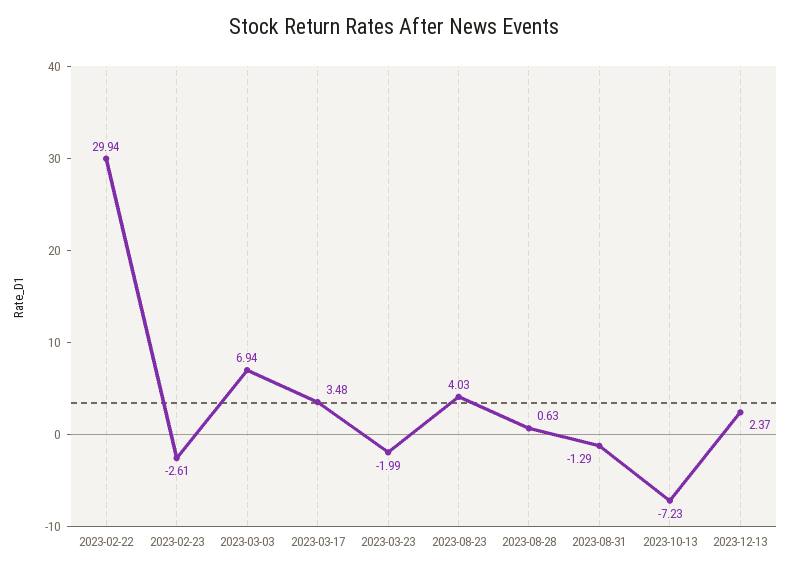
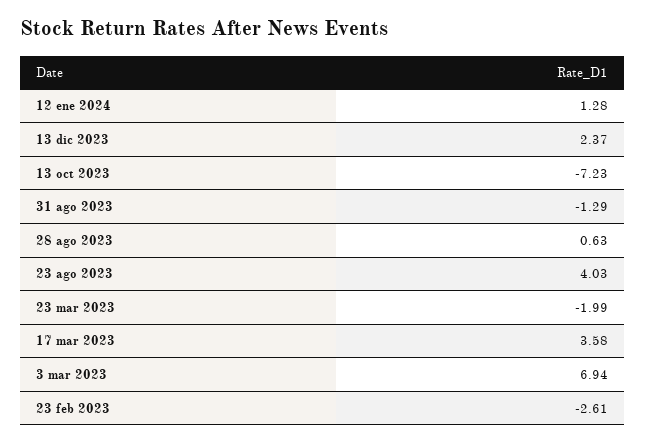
2023-02-22: 29.94 -> none
2023-03-17: 3.48 -> 3.58
12 ene 2024: none -> 1.28

